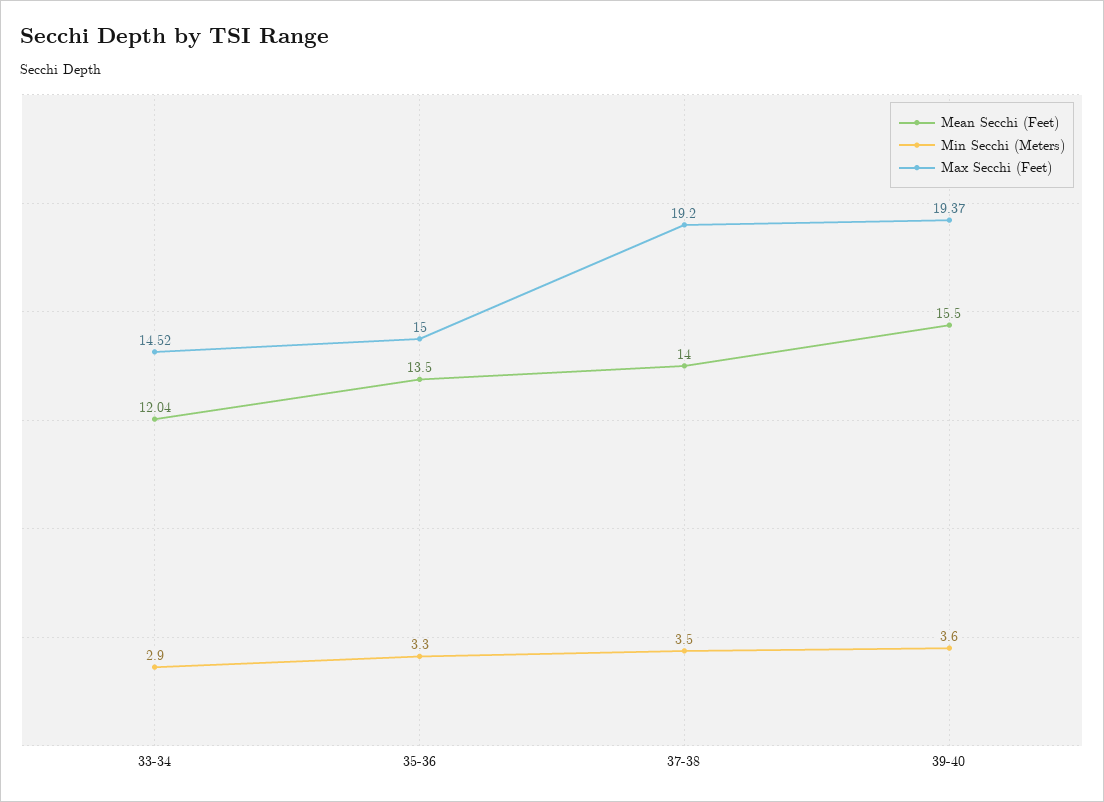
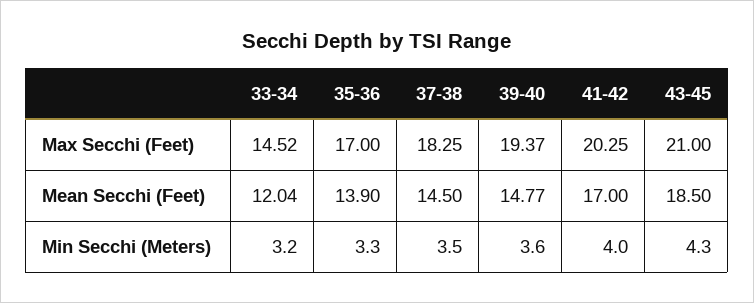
Min Secchi (Meters), 33-34: 2.9 -> 3.2
Mean Secchi (Feet), 35-36: 13.5 -> 13.9
Max Secchi (Feet), 35-36: 15 -> 17
Mean Secchi (Feet), 37-38: 14 -> 14.5
Max Secchi (Feet), 37-38: 19.2 -> 18.25
Mean Secchi (Feet), 39-40: 15.5 -> 14.77
Max Secchi (Feet), 41-42: none -> 20.25
Max Secchi (Feet), 43-45: none -> 21
Mean Secchi (Feet), 41-42: none -> 17
Mean Secchi (Feet), 43-45: none -> 18.5
Min Secchi (Meters), 41-42: none -> 4
Min Secchi (Meters), 43-45: none -> 4.3

